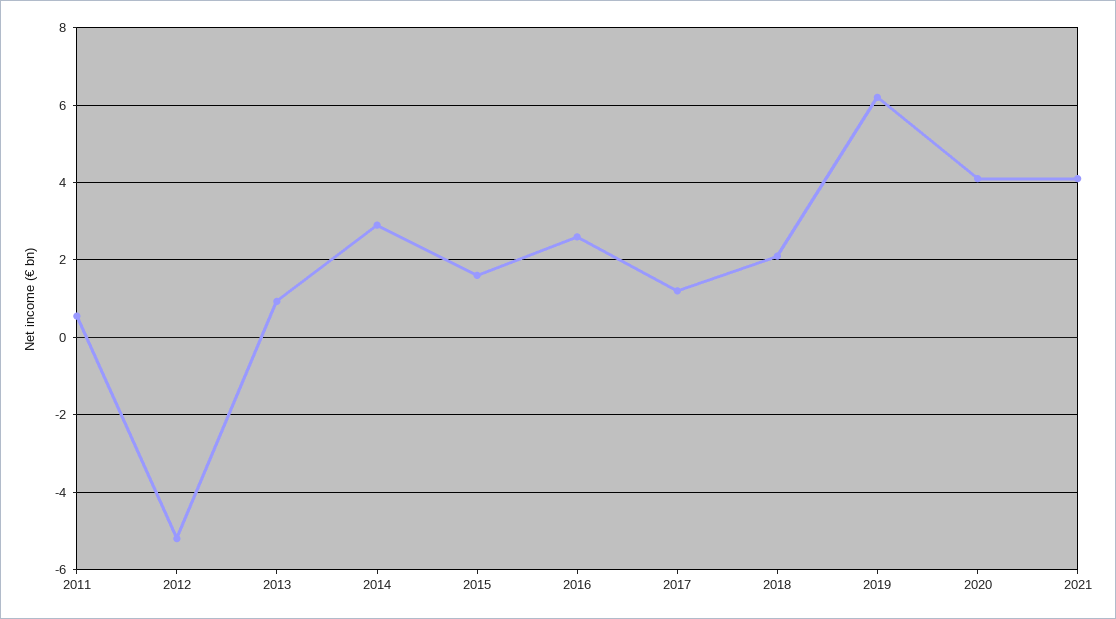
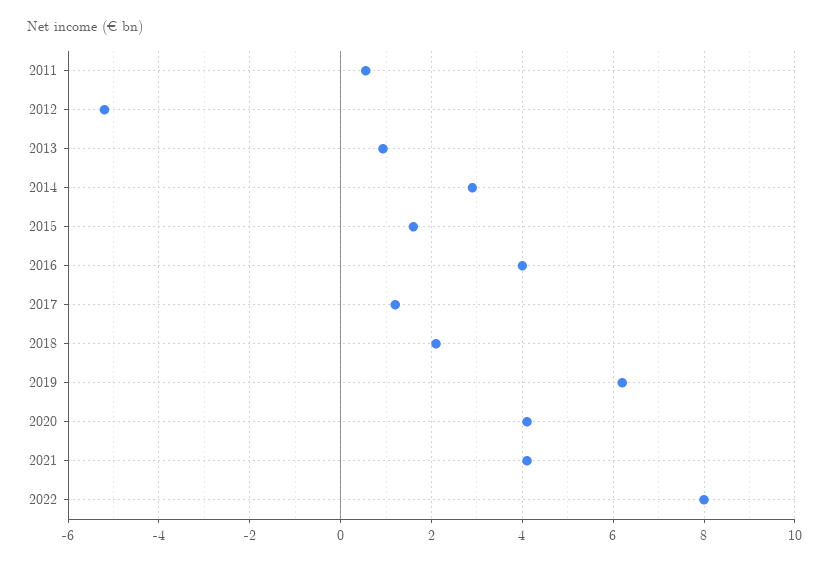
2016: 2.6 -> 4
2022: none -> 8

